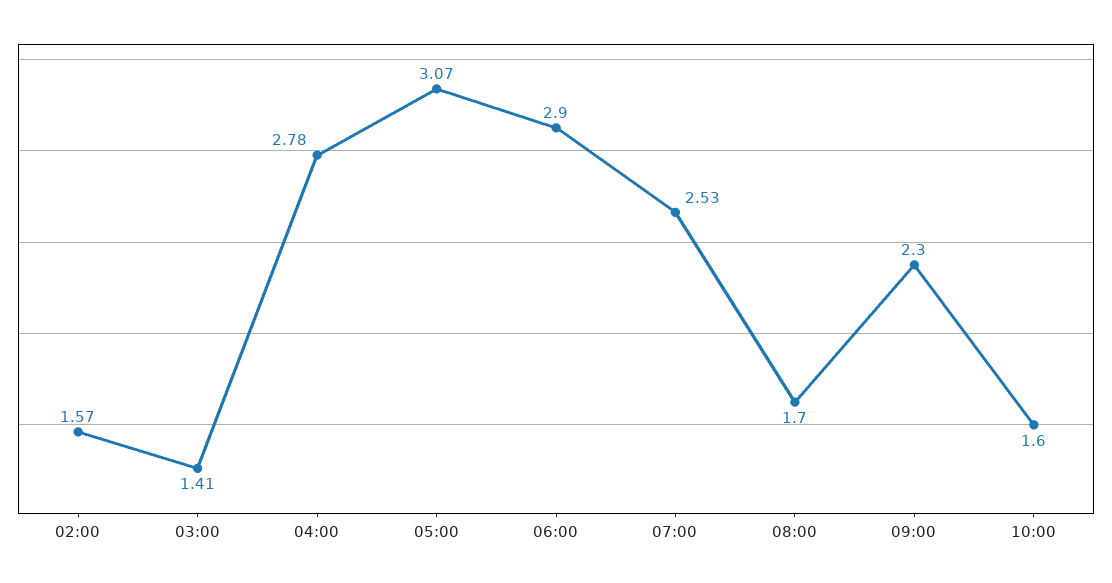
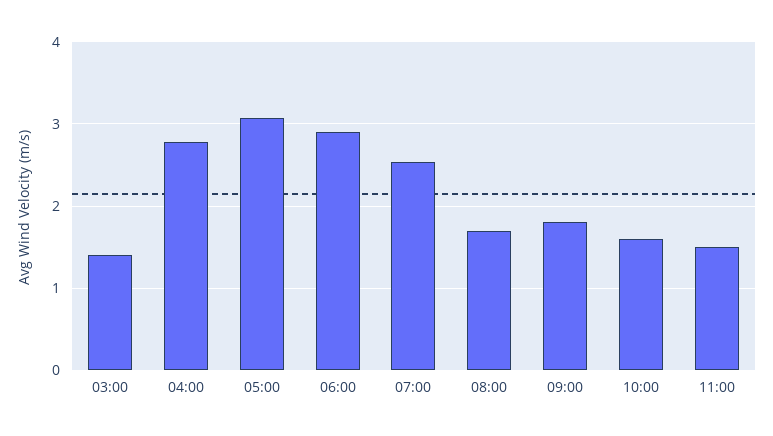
02:00: 1.57 -> none
09:00: 2.3 -> 1.8
11:00: none -> 1.5

